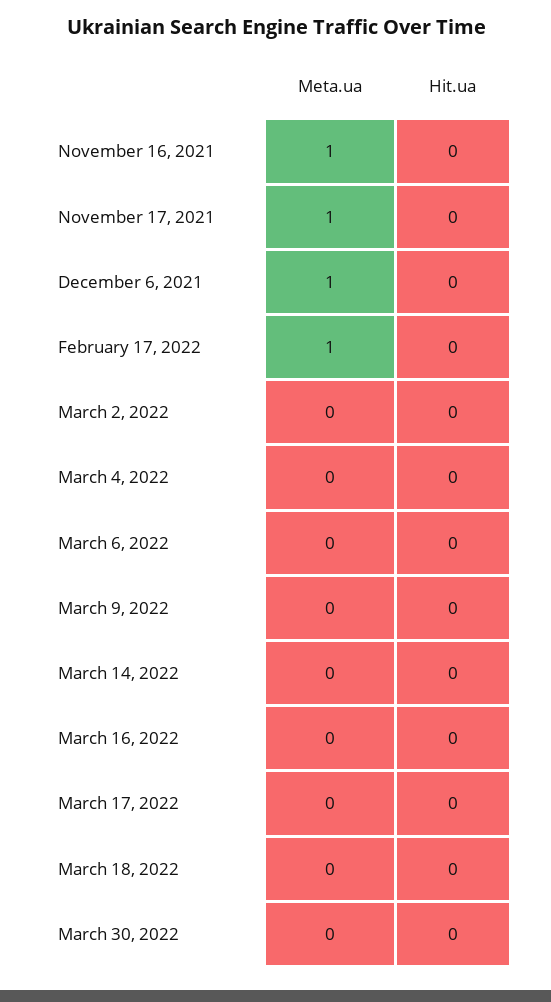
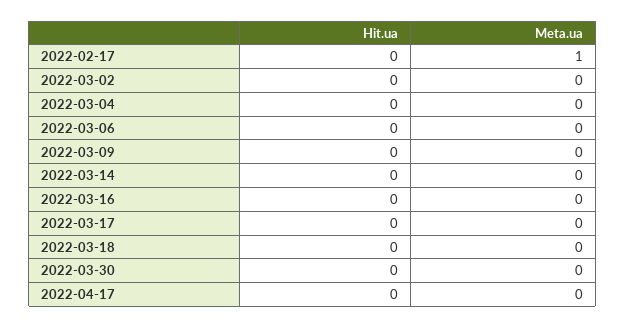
Meta.ua, November 16, 2021: 1 -> none
Hit.ua, November 16, 2021: 0 -> none
Meta.ua, November 17, 2021: 1 -> none
Hit.ua, November 17, 2021: 0 -> none
Meta.ua, December 6, 2021: 1 -> none
Hit.ua, December 6, 2021: 0 -> none
Hit.ua, 2022-04-17: none -> 0
Meta.ua, 2022-04-17: none -> 0

